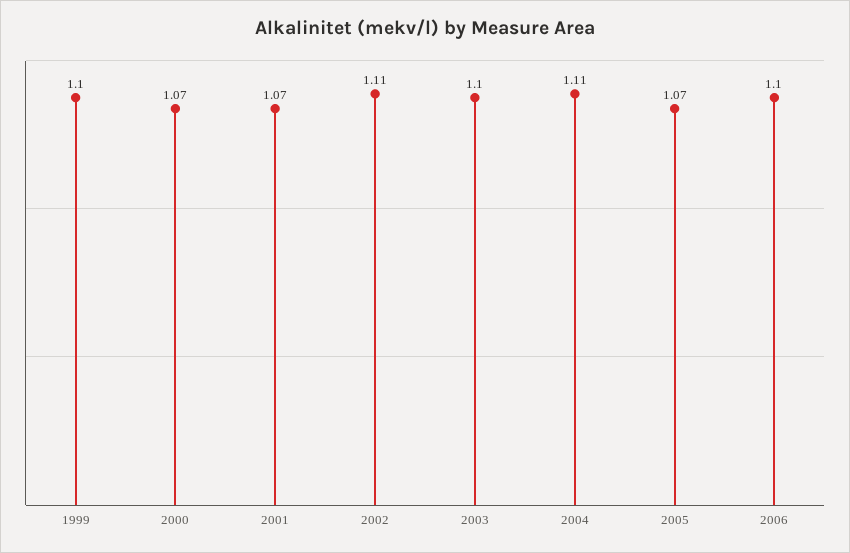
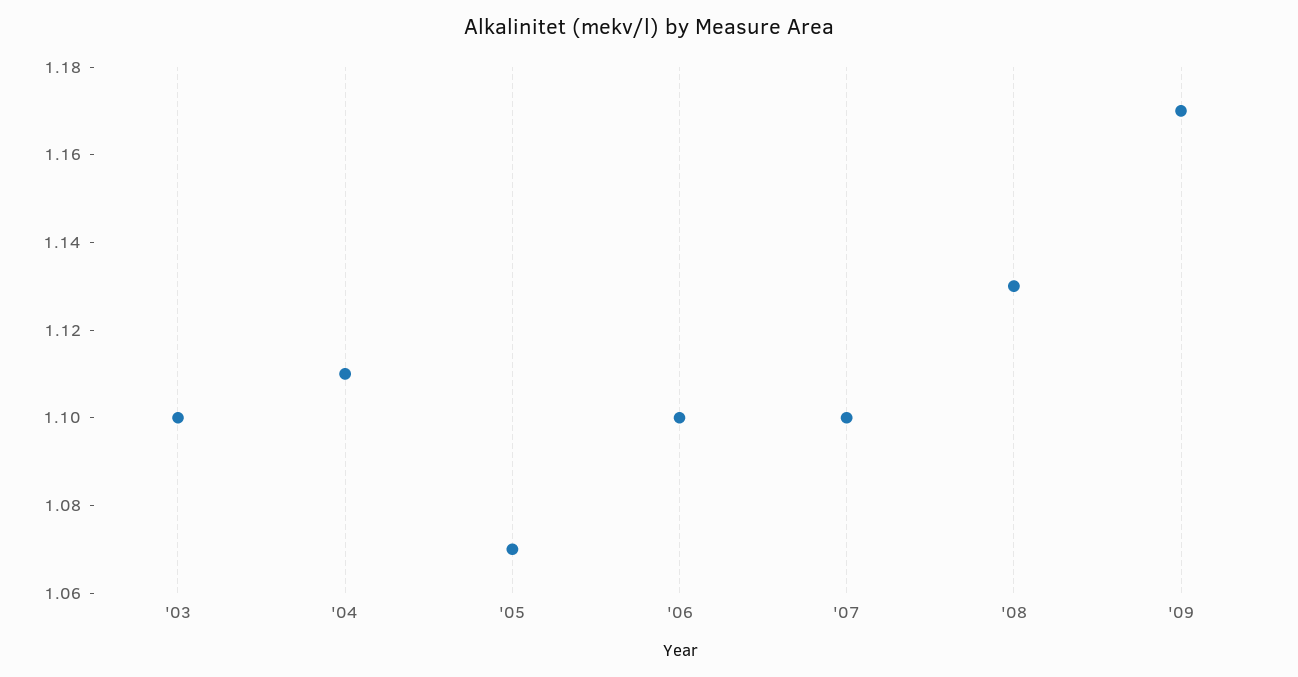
1999: 1.1 -> none
2000: 1.07 -> none
2001: 1.07 -> none
2002: 1.11 -> none
'07: none -> 1.1
'08: none -> 1.13
'09: none -> 1.17

